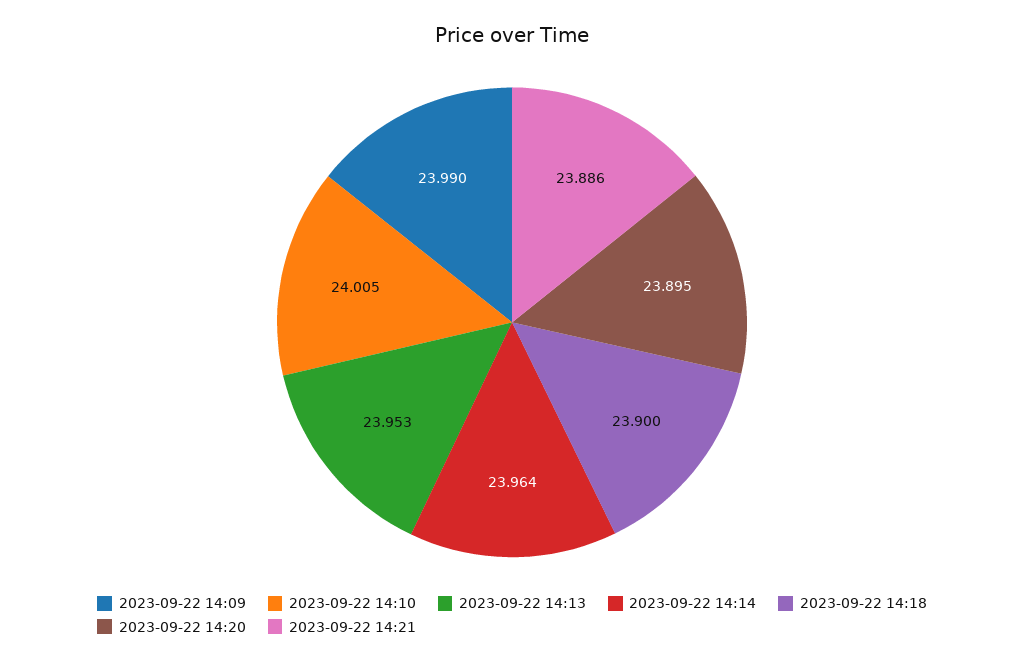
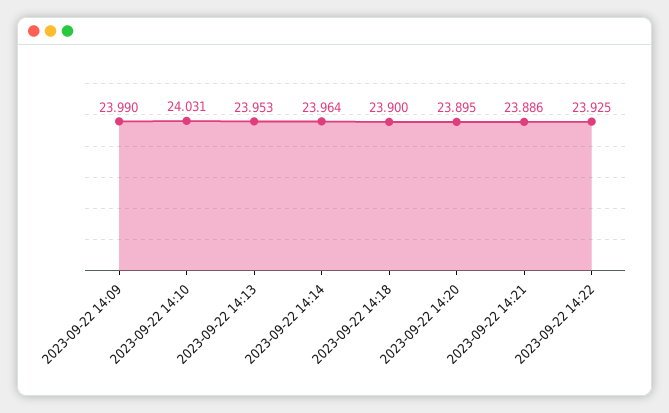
2023-09-22 14:10: 24.005 -> 24.031
2023-09-22 14:22: none -> 23.925

